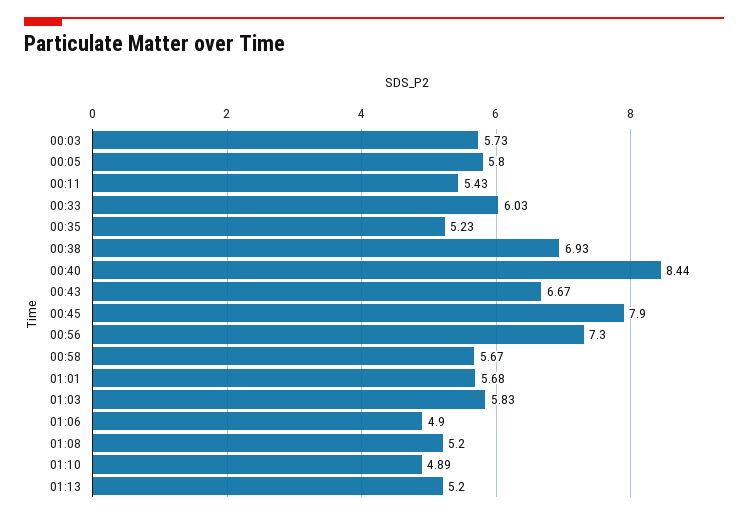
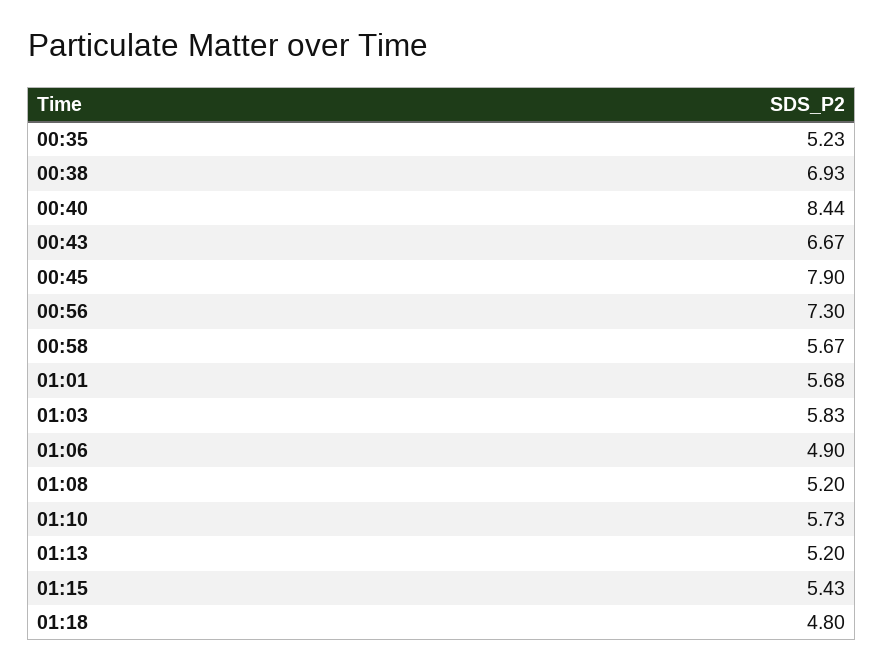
00:03: 5.73 -> none
00:05: 5.8 -> none
00:11: 5.43 -> none
00:33: 6.03 -> none
01:10: 4.89 -> 5.73
01:15: none -> 5.43
01:18: none -> 4.8

